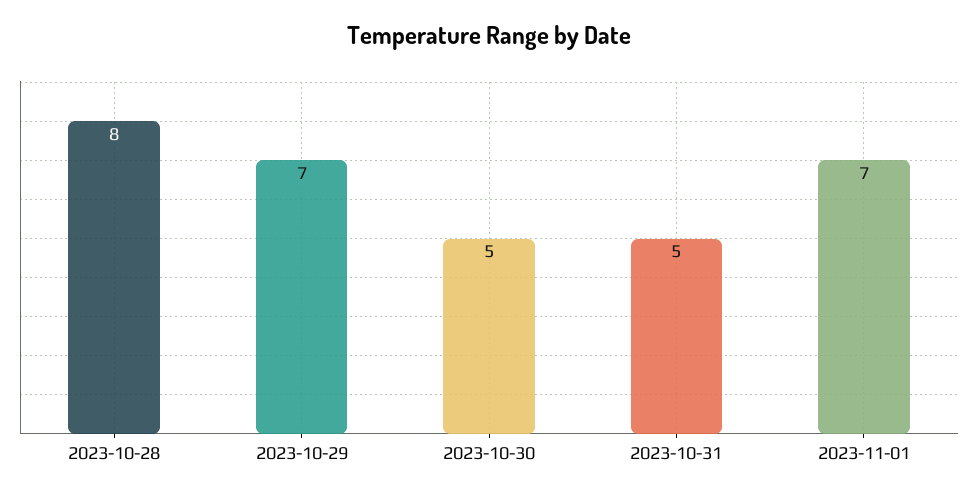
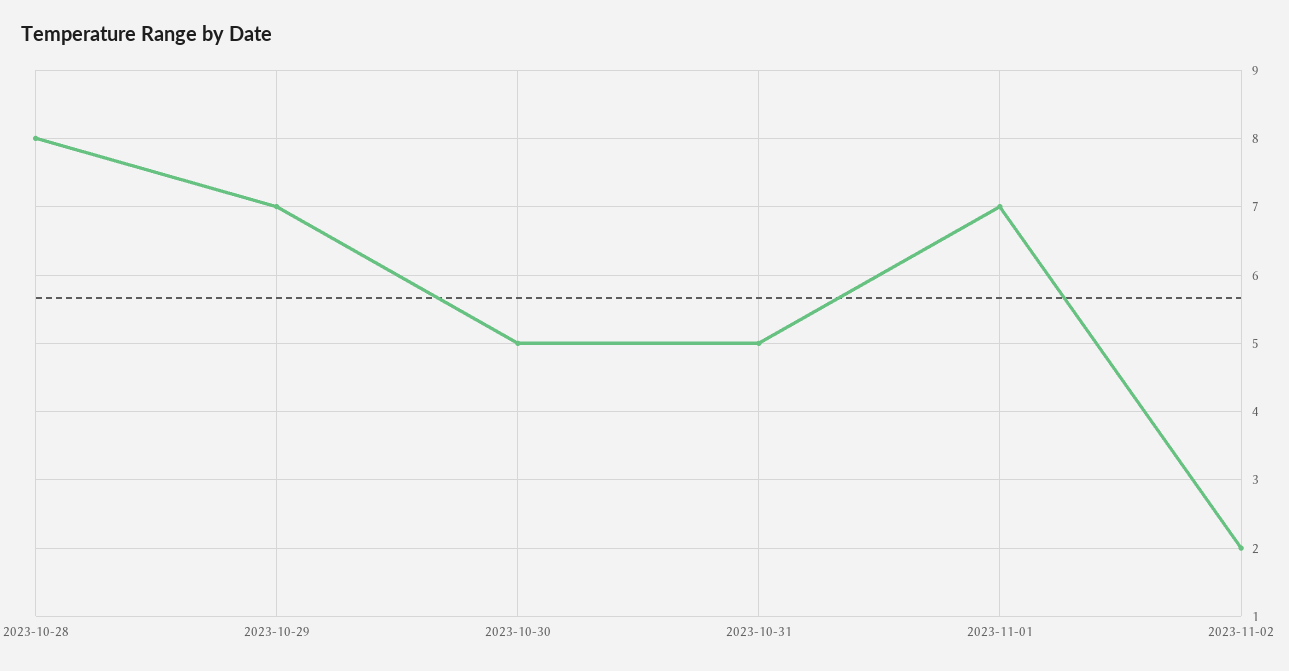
2023-11-02: none -> 2

